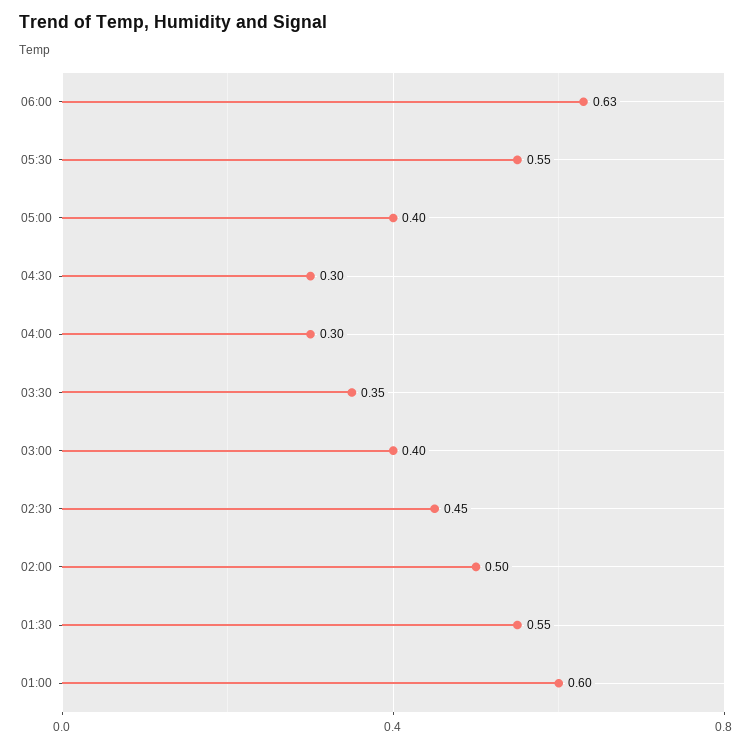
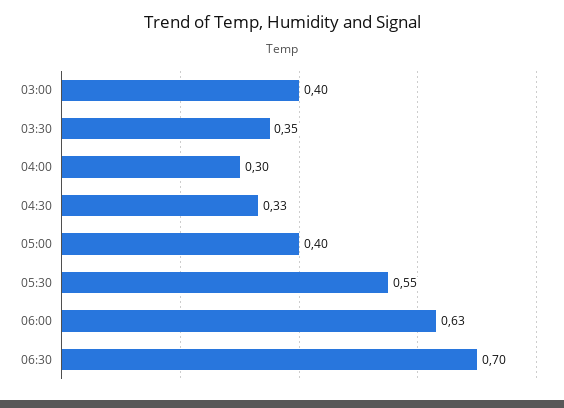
04:30: 0.3 -> 0.33
02:30: 0.45 -> none
02:00: 0.5 -> none
01:30: 0.55 -> none
01:00: 0.6 -> none
06:30: none -> 0.7

